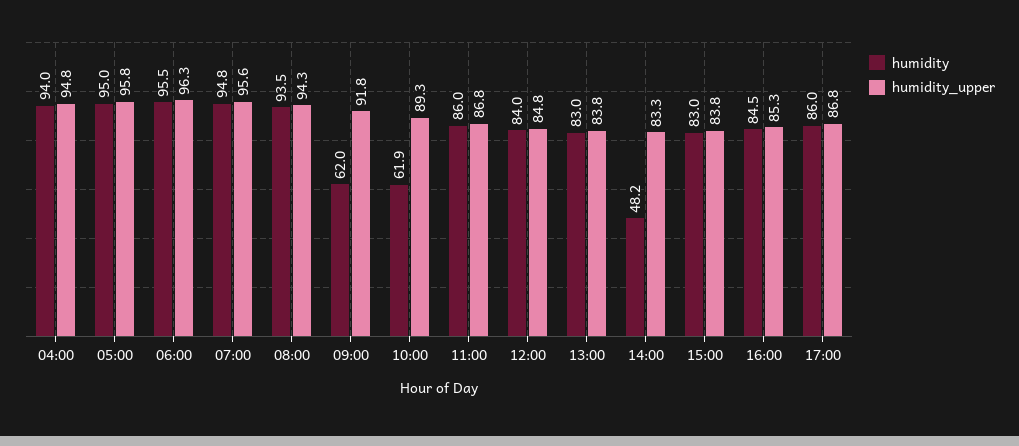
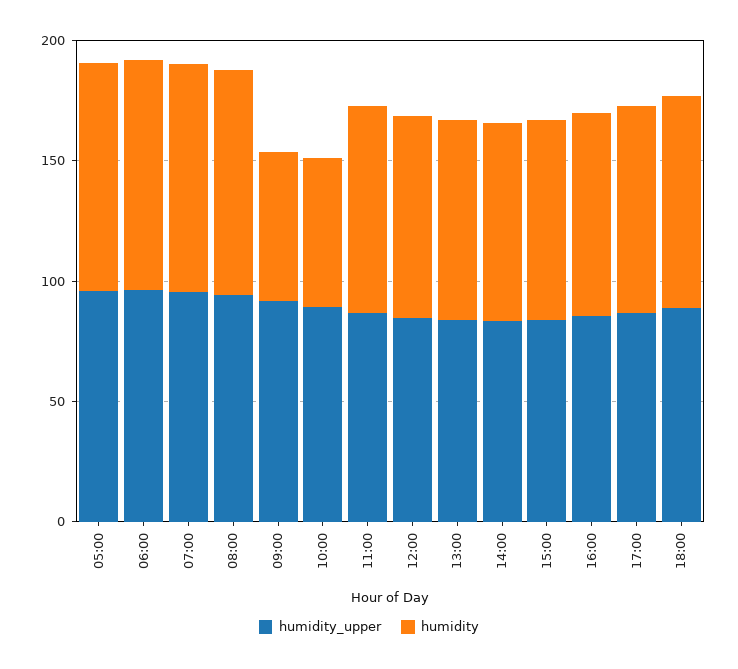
humidity, 04:00: 94 -> none
humidity_upper, 04:00: 94.8 -> none
humidity, 14:00: 48.2 -> 80
humidity_upper, 18:00: none -> 90
humidity, 18:00: none -> 90

